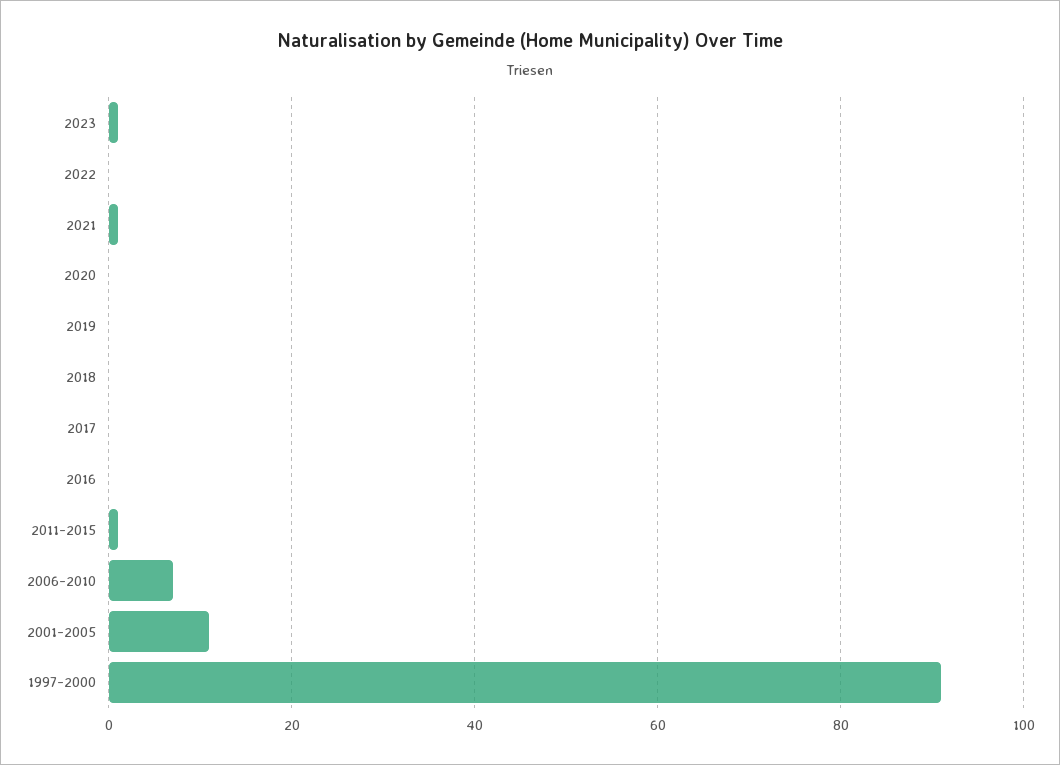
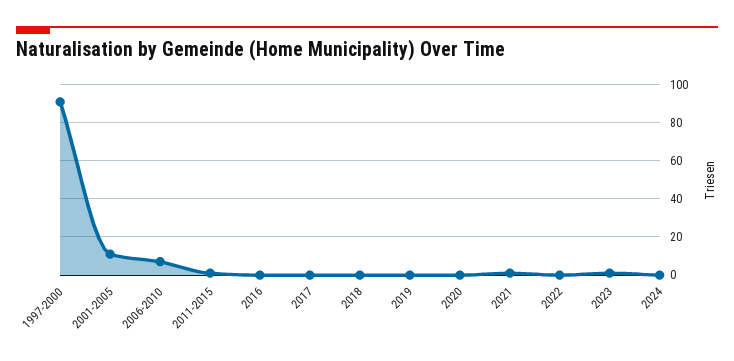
2024: none -> 0

